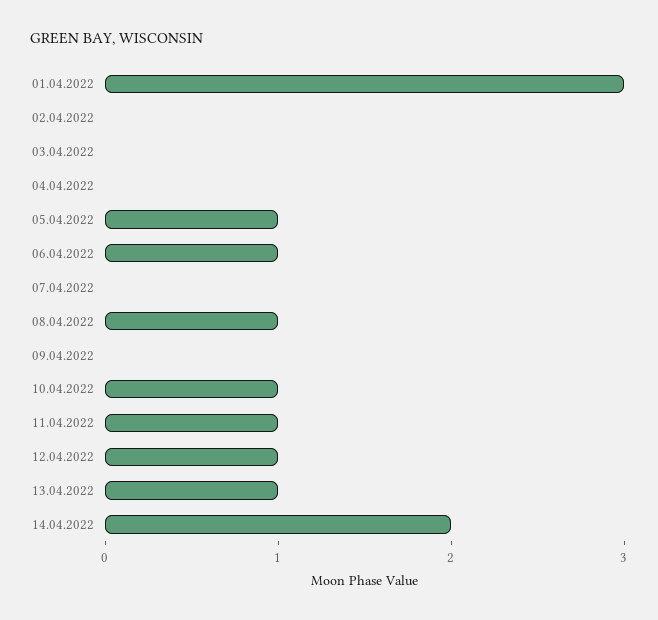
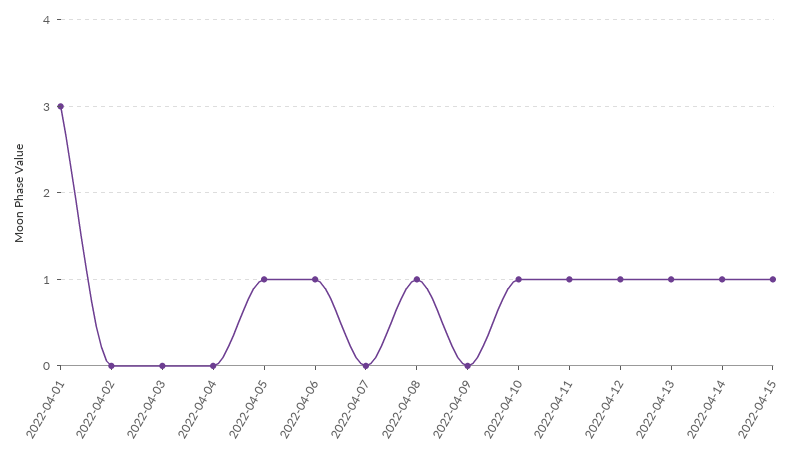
14.04.2022: 2 -> 1
2022-04-15: none -> 1

